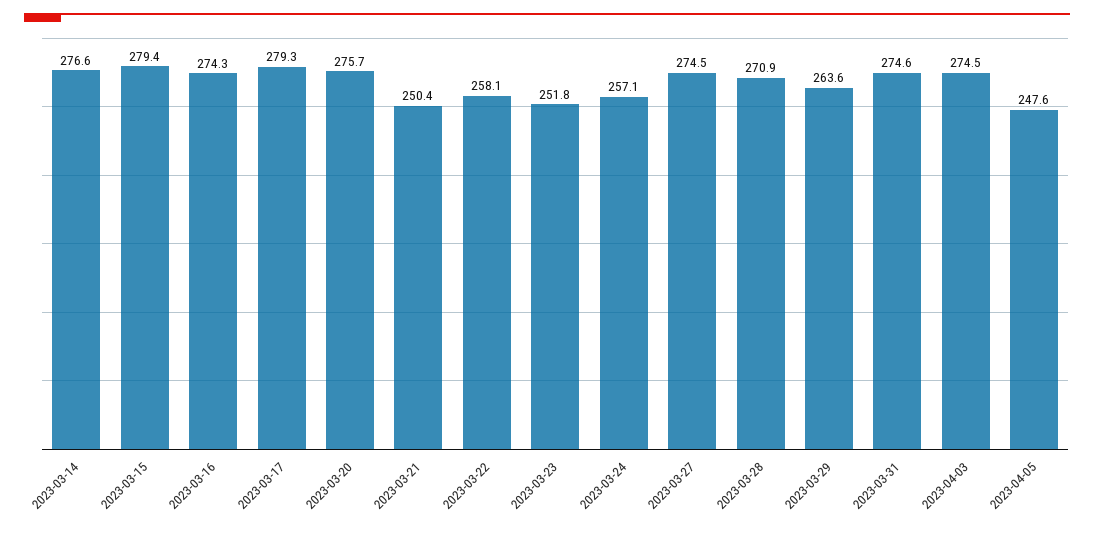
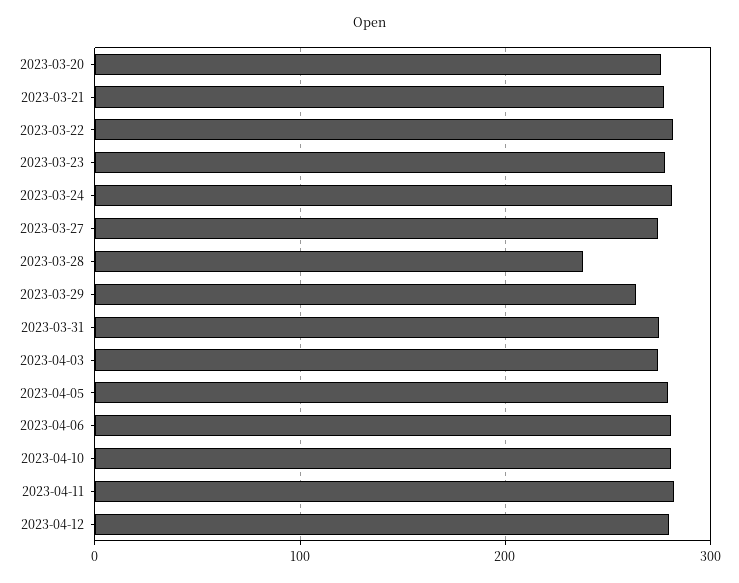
2023-03-14: 276.6 -> none
2023-03-15: 279.4 -> none
2023-03-16: 274.3 -> none
2023-03-17: 279.3 -> none
2023-03-21: 250.4 -> 280
2023-03-22: 258.1 -> 280
2023-03-23: 251.8 -> 280
2023-03-24: 257.1 -> 280
2023-03-28: 270.9 -> 240
2023-04-05: 247.6 -> 280
2023-04-06: none -> 280
2023-04-10: none -> 280
2023-04-11: none -> 280
2023-04-12: none -> 280

